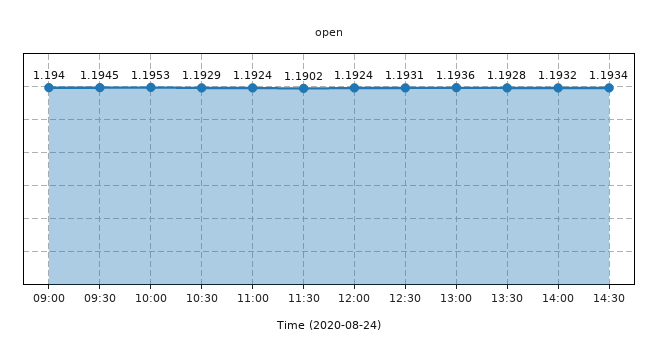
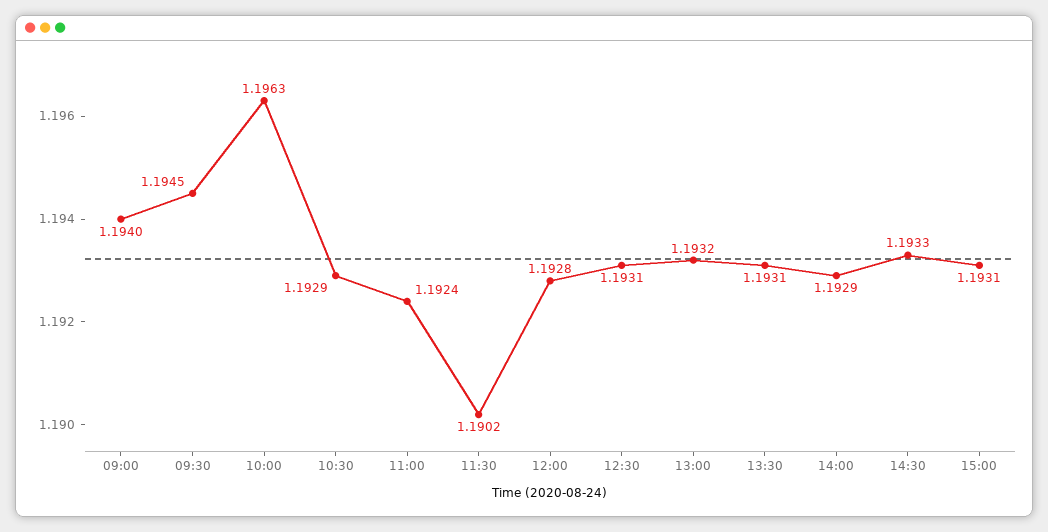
10:00: 1.1953 -> 1.1963
12:00: 1.1924 -> 1.1928
13:00: 1.1936 -> 1.1932
13:30: 1.1928 -> 1.1931
14:00: 1.1932 -> 1.1929
14:30: 1.1934 -> 1.1933
15:00: none -> 1.1931

